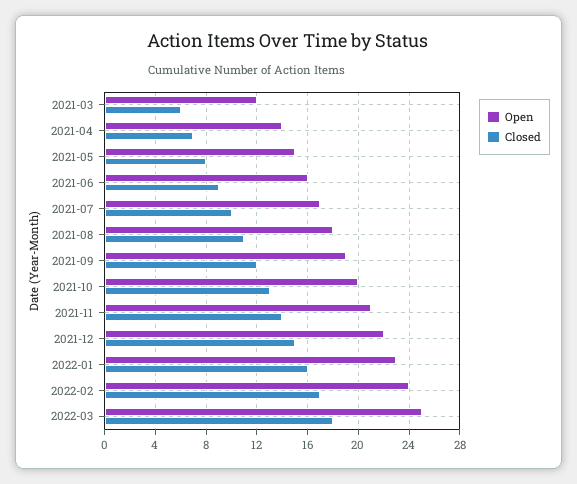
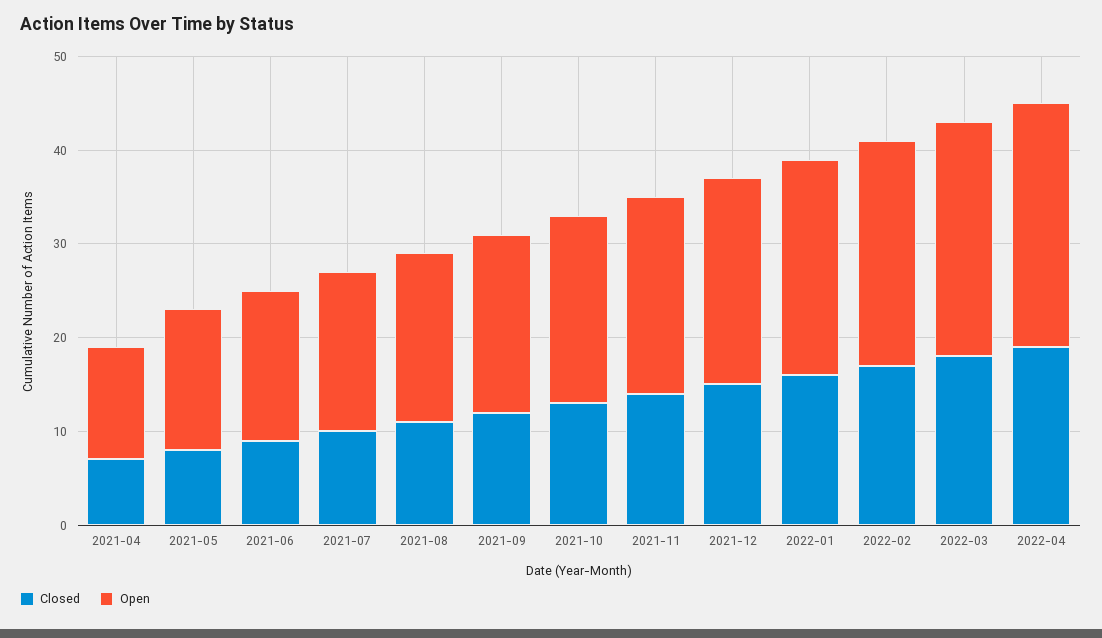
Open, 2021-03: 12 -> none
Closed, 2021-03: 6 -> none
Open, 2021-04: 14 -> 12
Closed, 2022-04: none -> 19
Open, 2022-04: none -> 26

